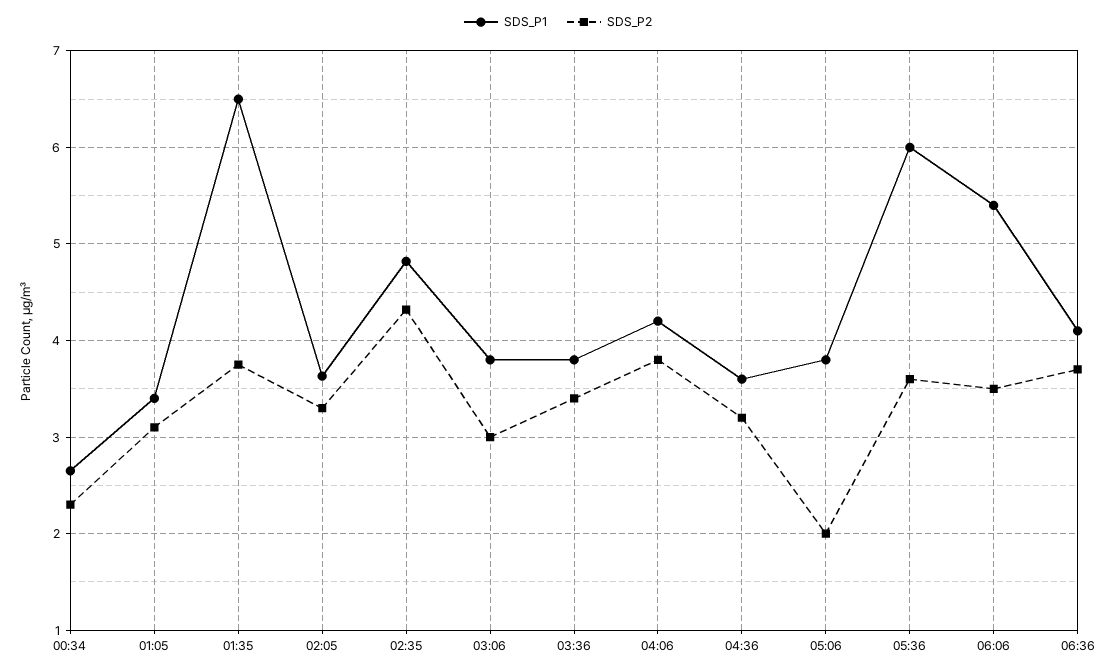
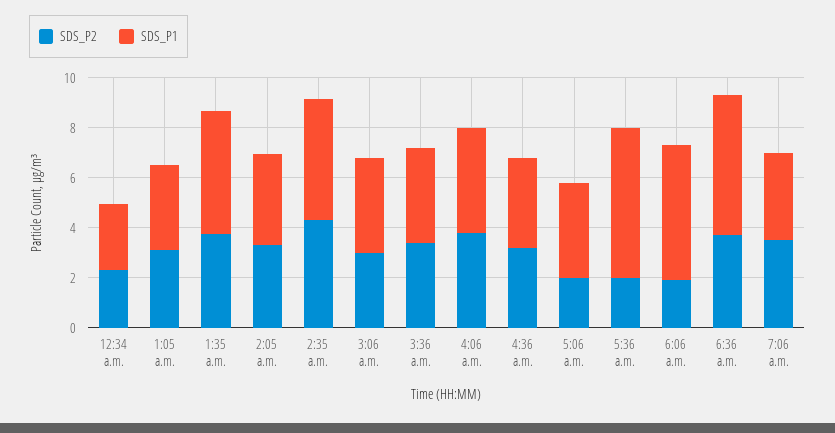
SDS_P1, 01:35: 6.5 -> 5
SDS_P2, 05:36: 3.6 -> 2
SDS_P2, 06:06: 3.5 -> 2
SDS_P1, 06:36: 4.1 -> 5.5
SDS_P2, 7:06 a.m.: none -> 3.5
SDS_P1, 7:06 a.m.: none -> 3.5

